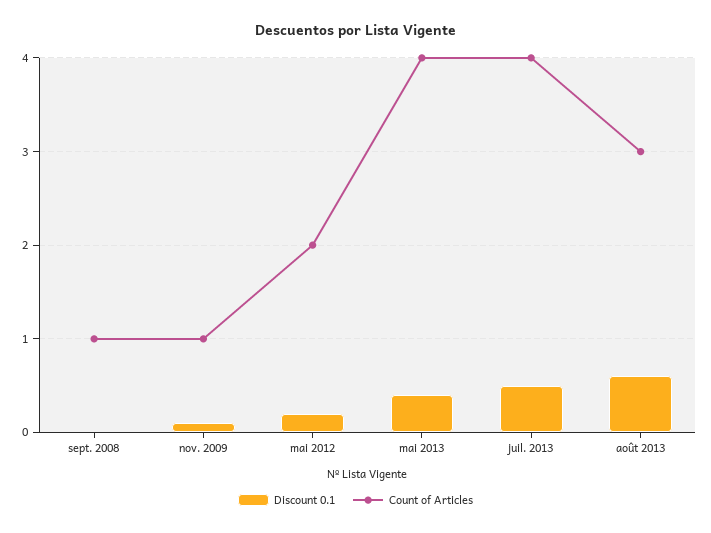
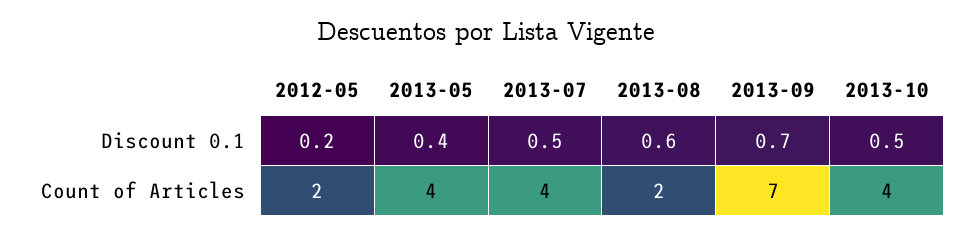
Discount 0.1, sept. 2008: 0 -> none
Count of Articles, sept. 2008: 1 -> none
Discount 0.1, nov. 2009: 0.1 -> none
Count of Articles, nov. 2009: 1 -> none
Count of Articles, août 2013: 3 -> 2
Discount 0.1, 2013-09: none -> 0.7
Discount 0.1, 2013-10: none -> 0.5
Count of Articles, 2013-09: none -> 7
Count of Articles, 2013-10: none -> 4

